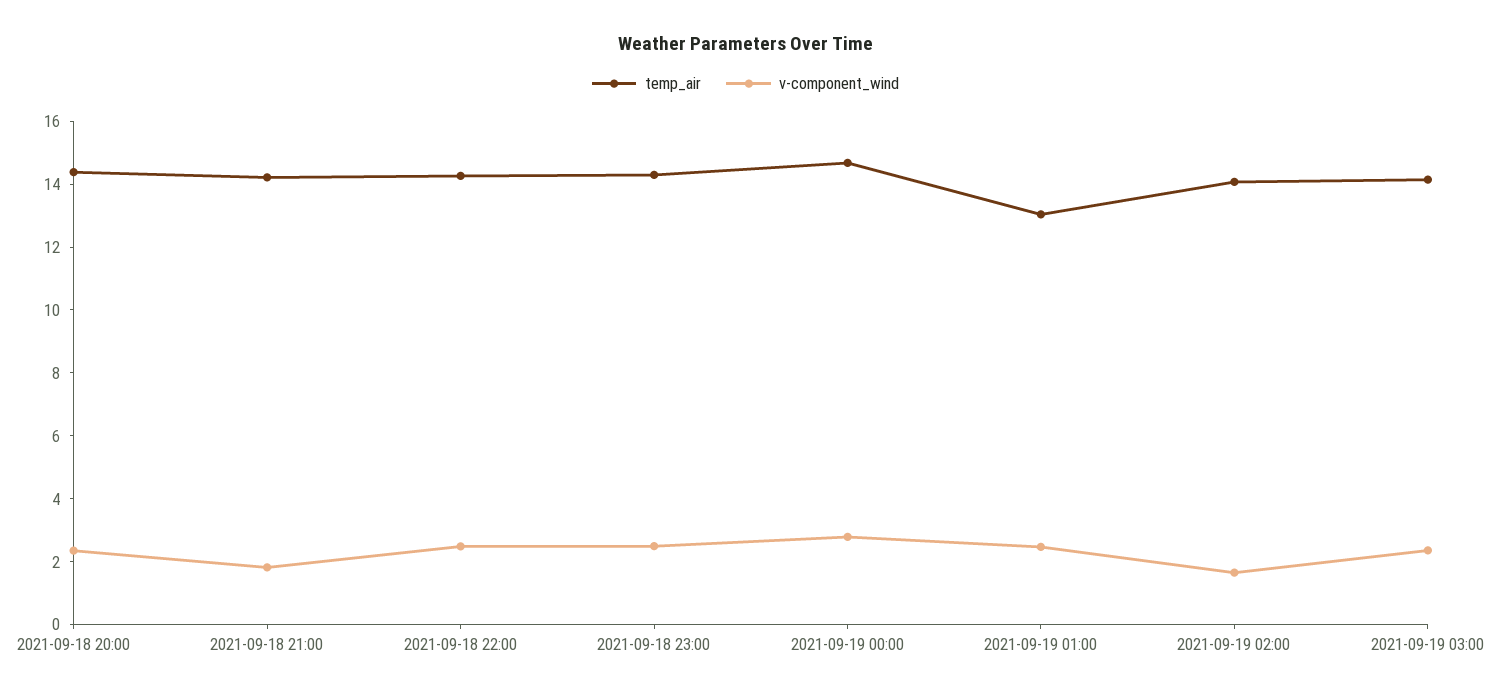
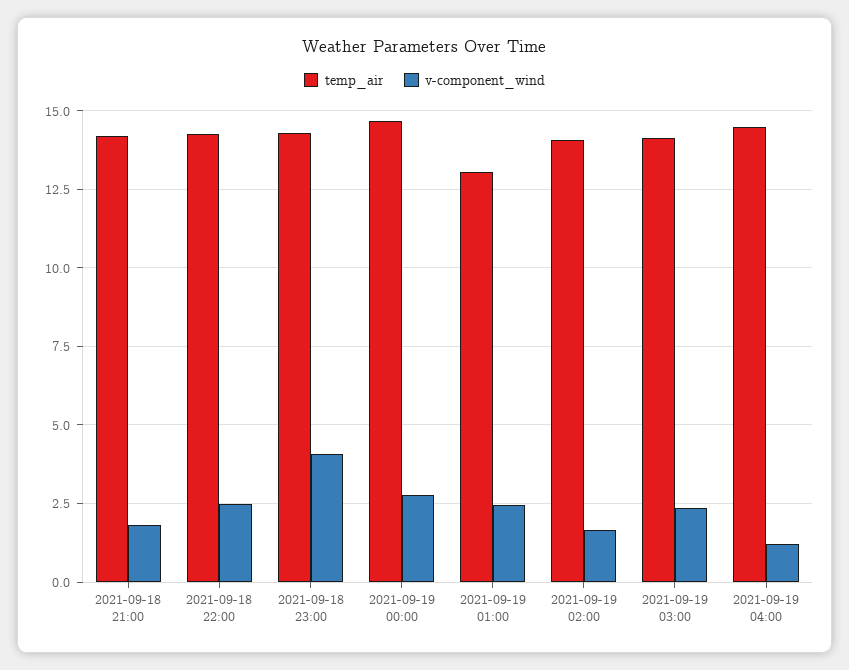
temp_air, 2021-09-18 20:00: 14.5 -> none
v-component_wind, 2021-09-18 20:00: 2.5 -> none
v-component_wind, 2021-09-18 23:00: 2.5 -> 4
temp_air, 2021-09-19 04:00: none -> 14.5
v-component_wind, 2021-09-19 04:00: none -> 1.25

